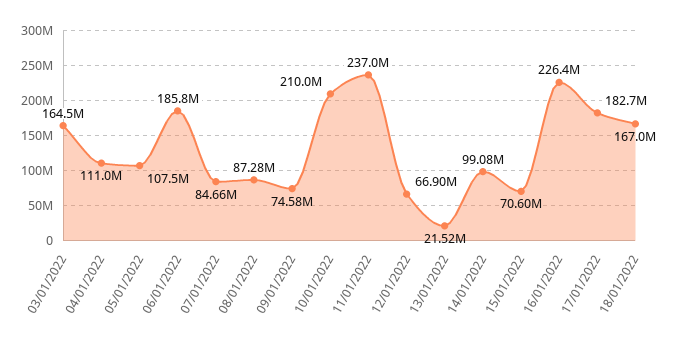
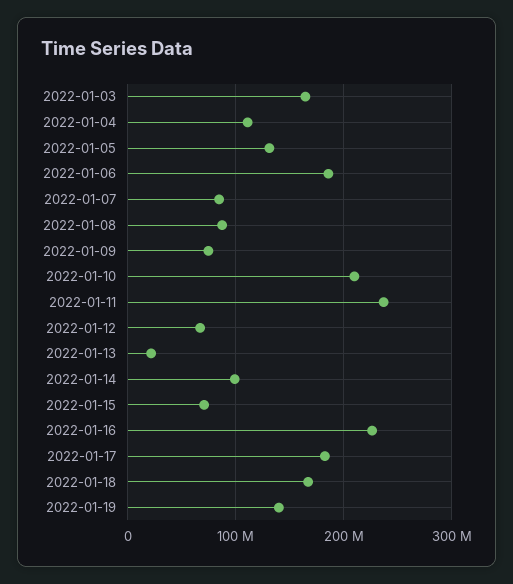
05/01/2022: 107500000 -> 130000000
2022-01-19: none -> 140000000

